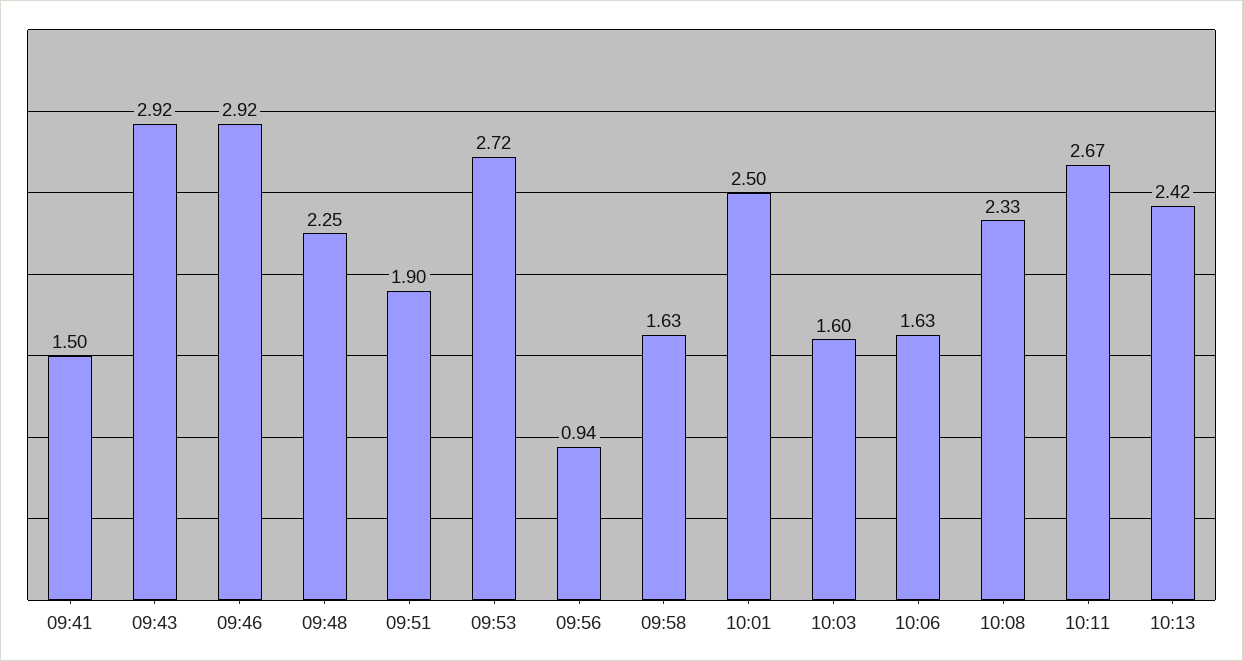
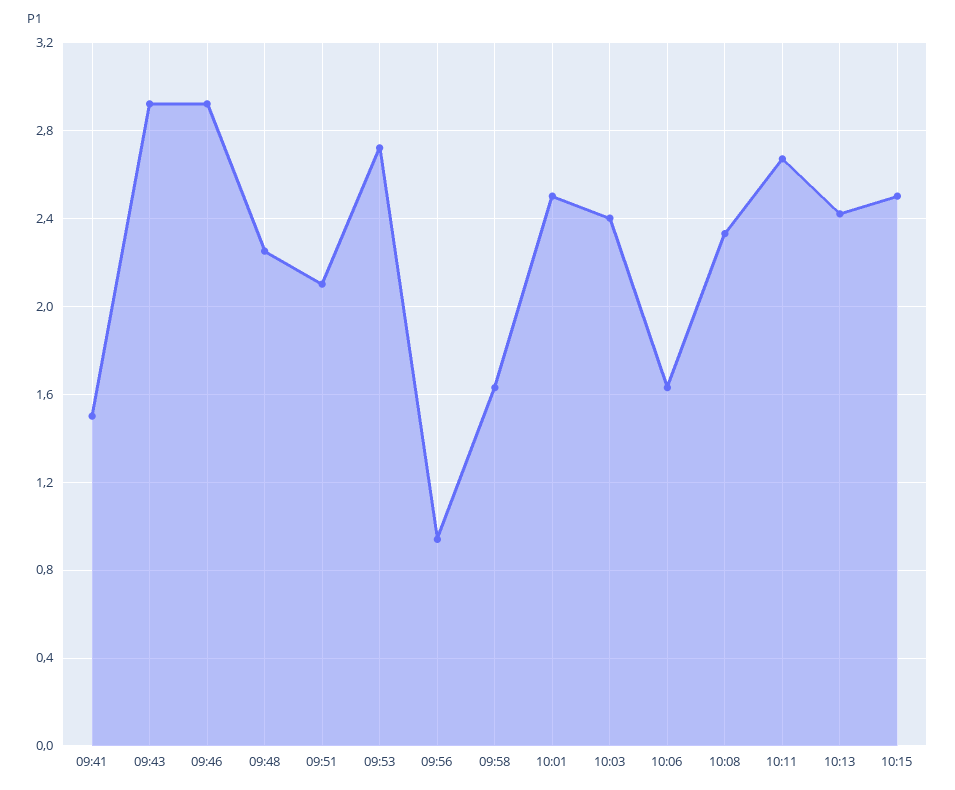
09:51: 1.9 -> 2.1
10:03: 1.6 -> 2.4
10:15: none -> 2.5

